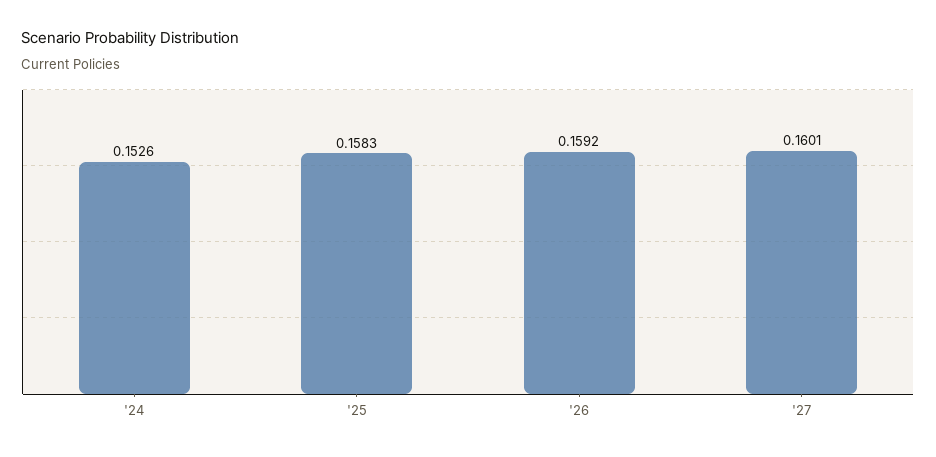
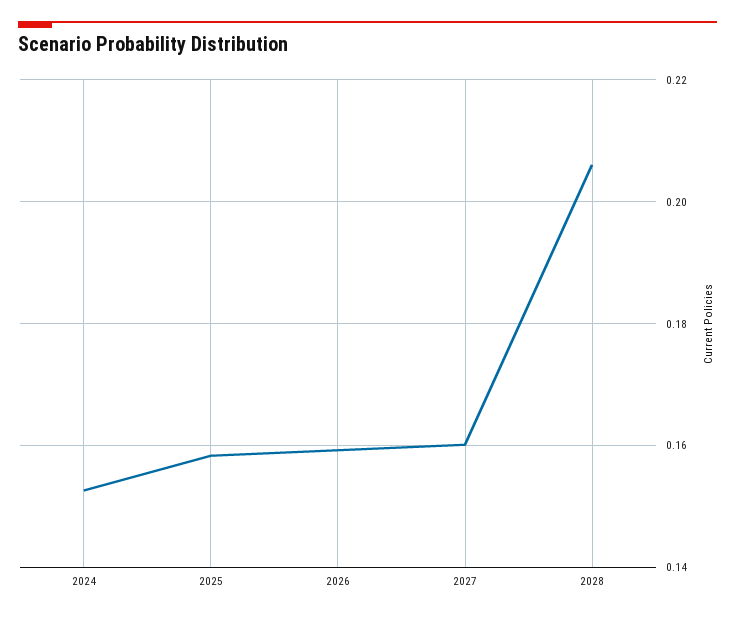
2028: none -> 0.206

